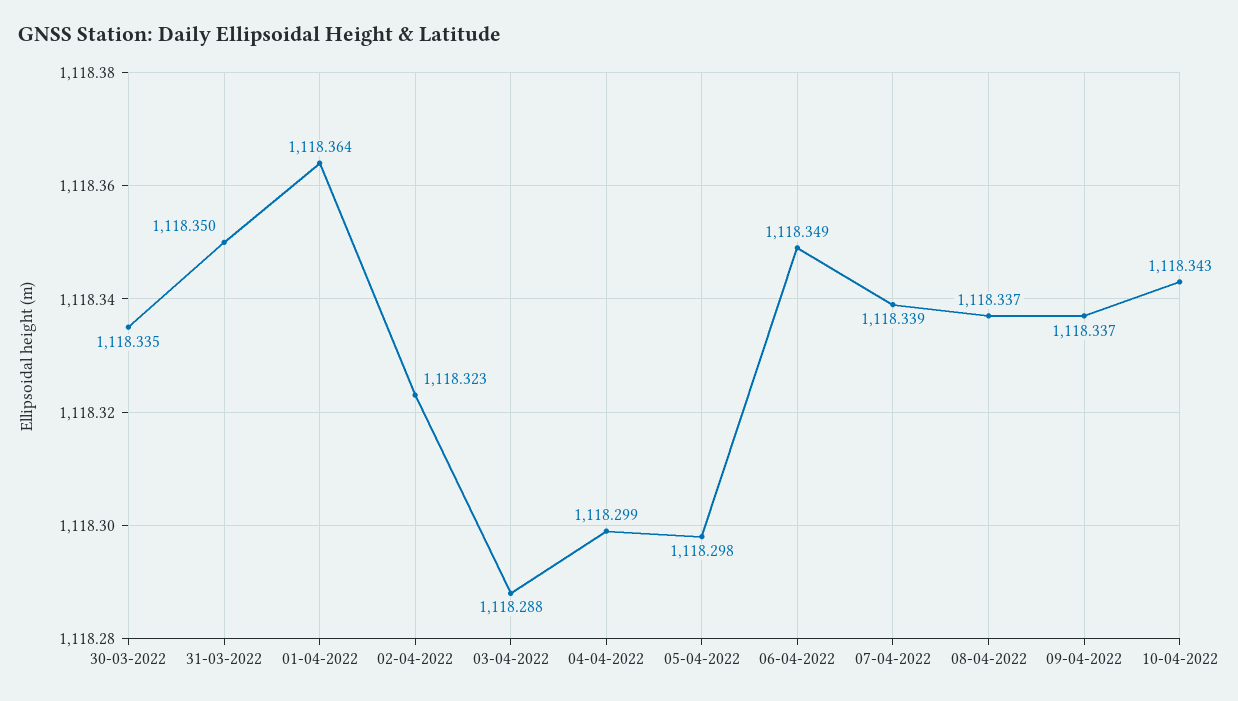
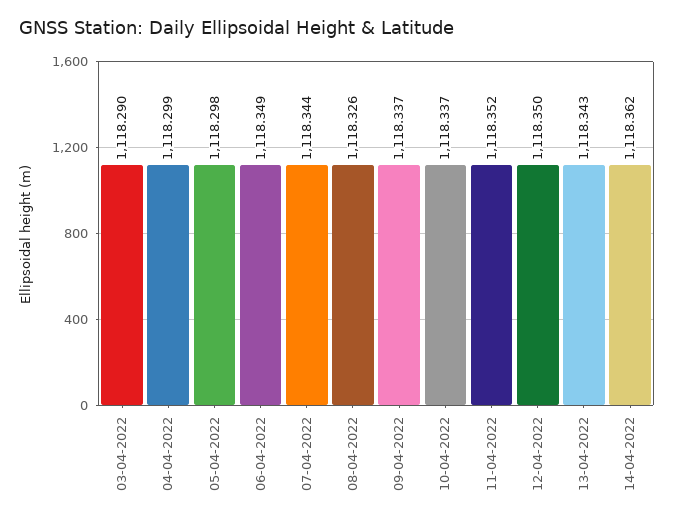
30-03-2022: 1118.335 -> none
31-03-2022: 1118.35 -> none
01-04-2022: 1118.364 -> none
02-04-2022: 1118.323 -> none
03-04-2022: 1118.288 -> 1118.29
07-04-2022: 1118.339 -> 1118.344
08-04-2022: 1118.337 -> 1118.326
10-04-2022: 1118.343 -> 1118.337
11-04-2022: none -> 1118.352
12-04-2022: none -> 1118.35
13-04-2022: none -> 1118.343
14-04-2022: none -> 1118.362

